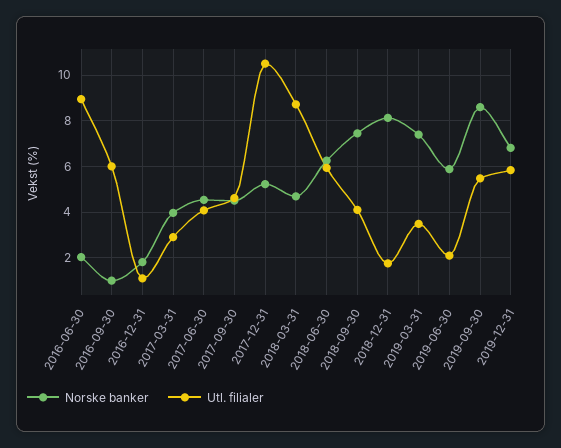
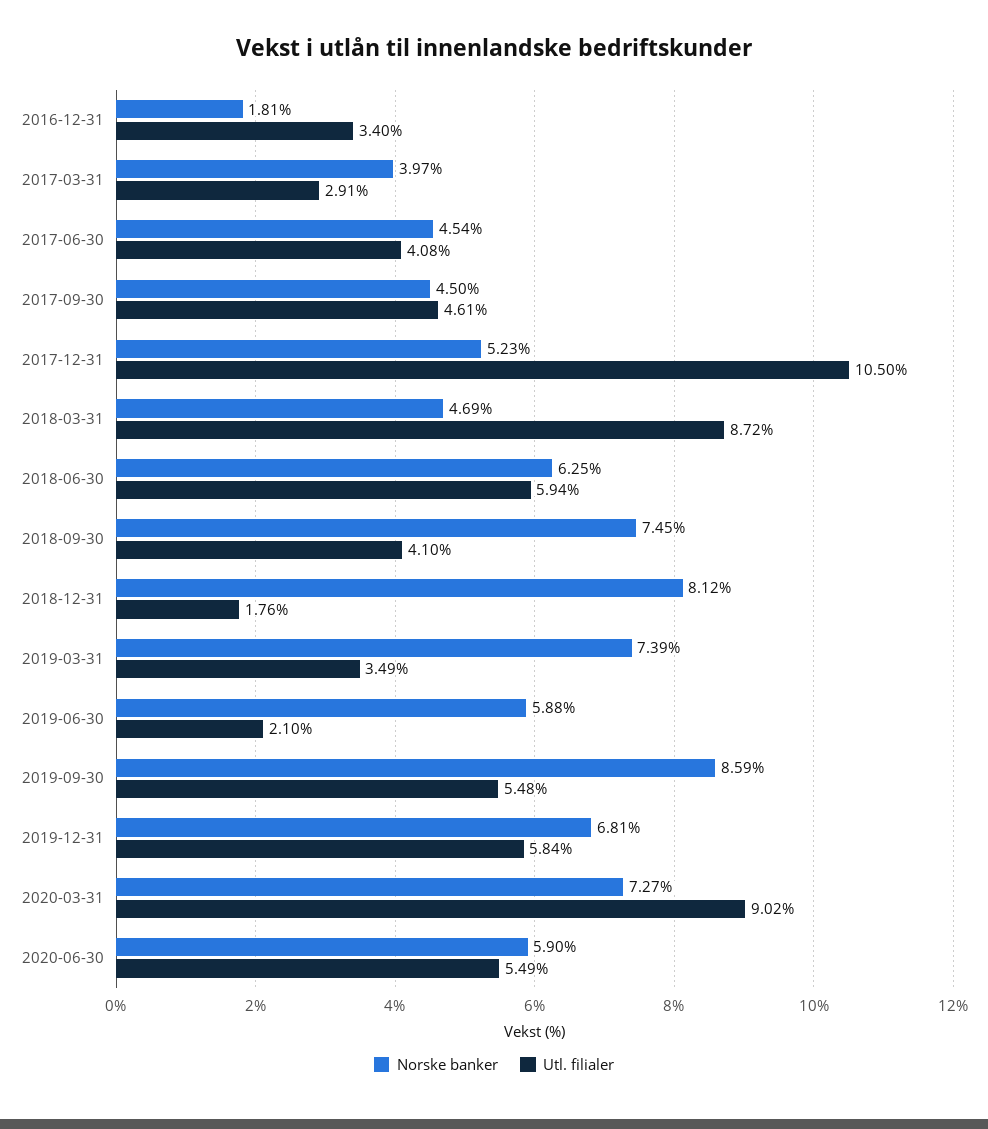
Norske banker, 2016-06-30: 2 -> none
Utl. filialer, 2016-06-30: 9 -> none
Norske banker, 2016-09-30: 1 -> none
Utl. filialer, 2016-09-30: 6 -> none
Utl. filialer, 2016-12-31: 1 -> 3.4
Norske banker, 2020-03-31: none -> 7.27
Utl. filialer, 2020-03-31: none -> 9.02
Norske banker, 2020-06-30: none -> 5.9
Utl. filialer, 2020-06-30: none -> 5.49

